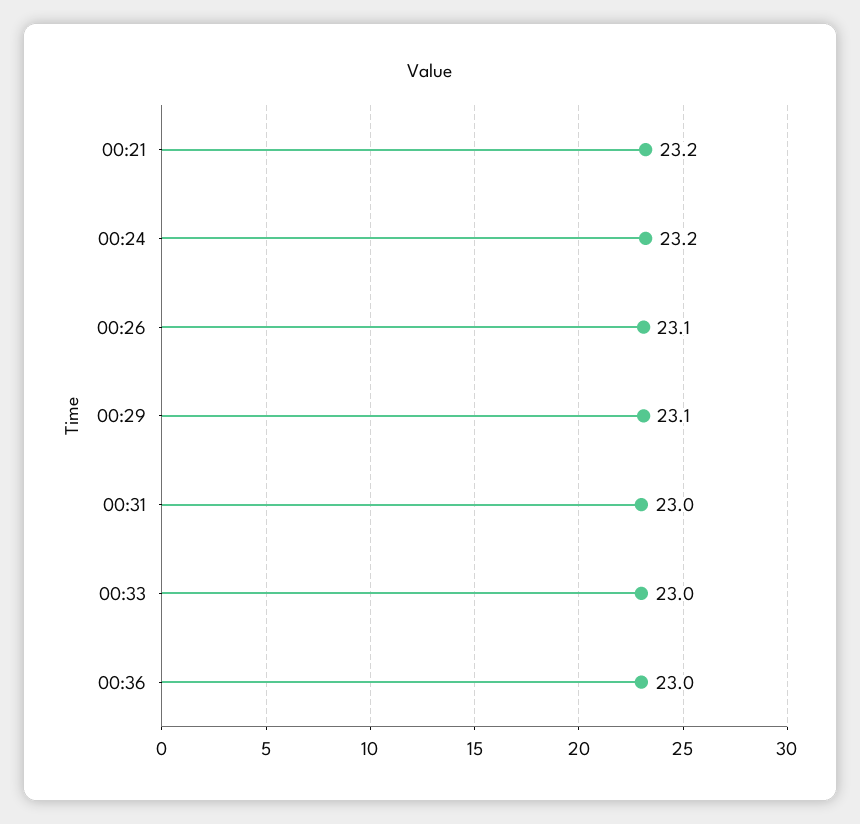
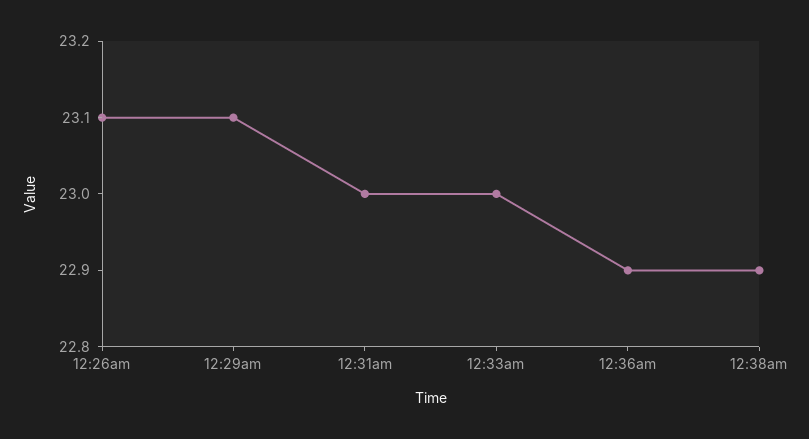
00:21: 23.2 -> none
00:24: 23.2 -> none
00:36: 23 -> 22.9
12:38am: none -> 22.9

